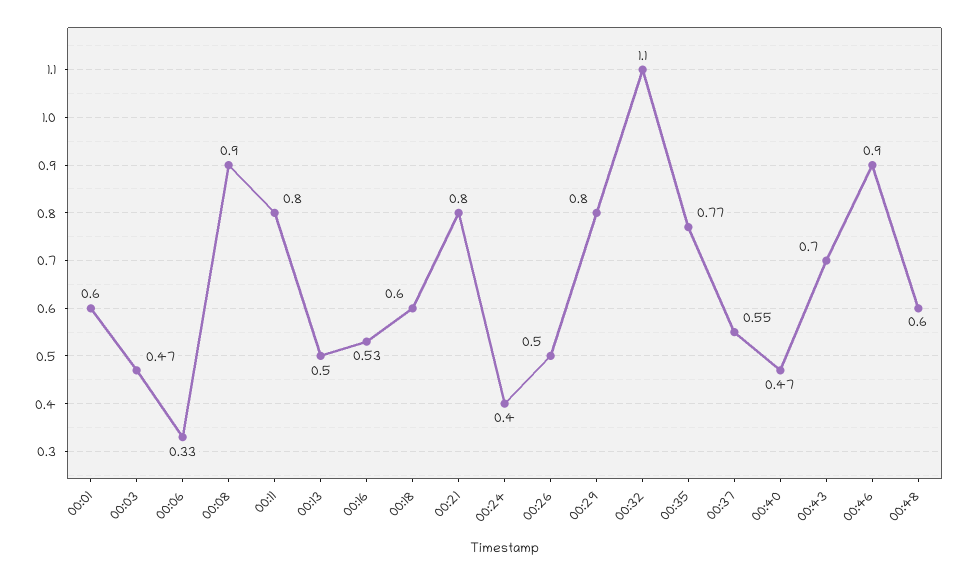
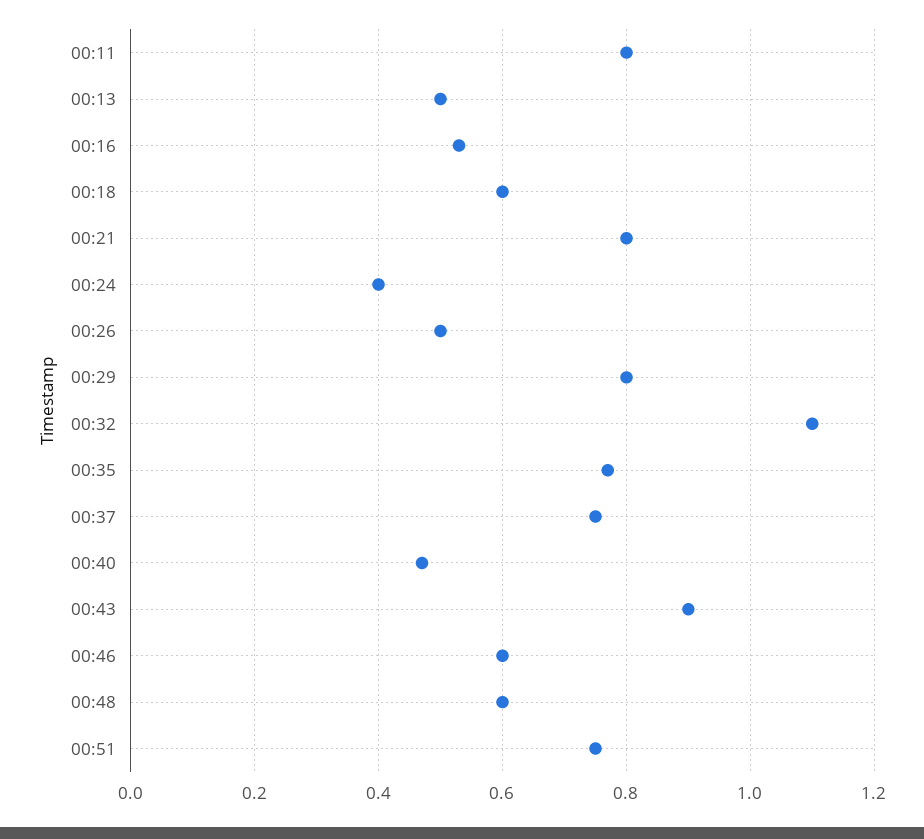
00:01: 0.6 -> none
00:03: 0.47 -> none
00:06: 0.33 -> none
00:08: 0.9 -> none
00:37: 0.55 -> 0.75
00:43: 0.7 -> 0.9
00:46: 0.9 -> 0.6
00:51: none -> 0.75

